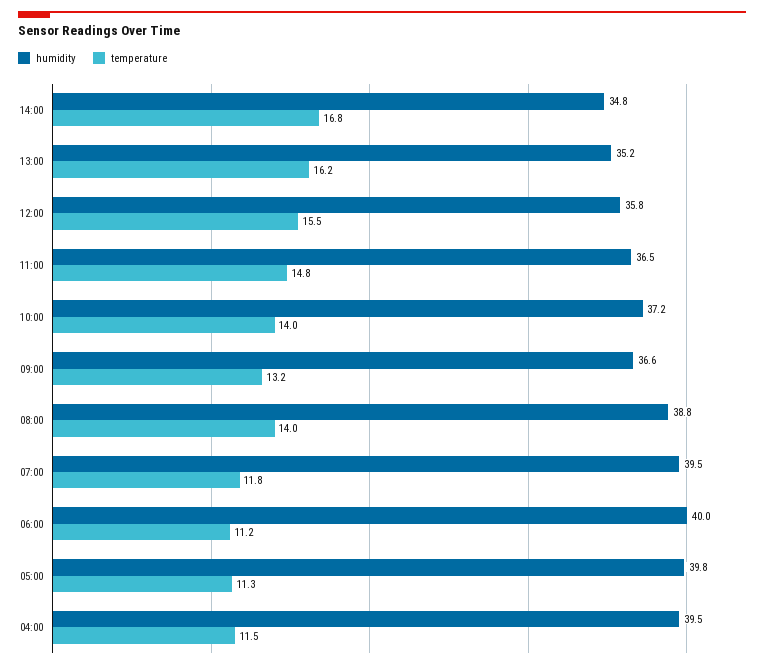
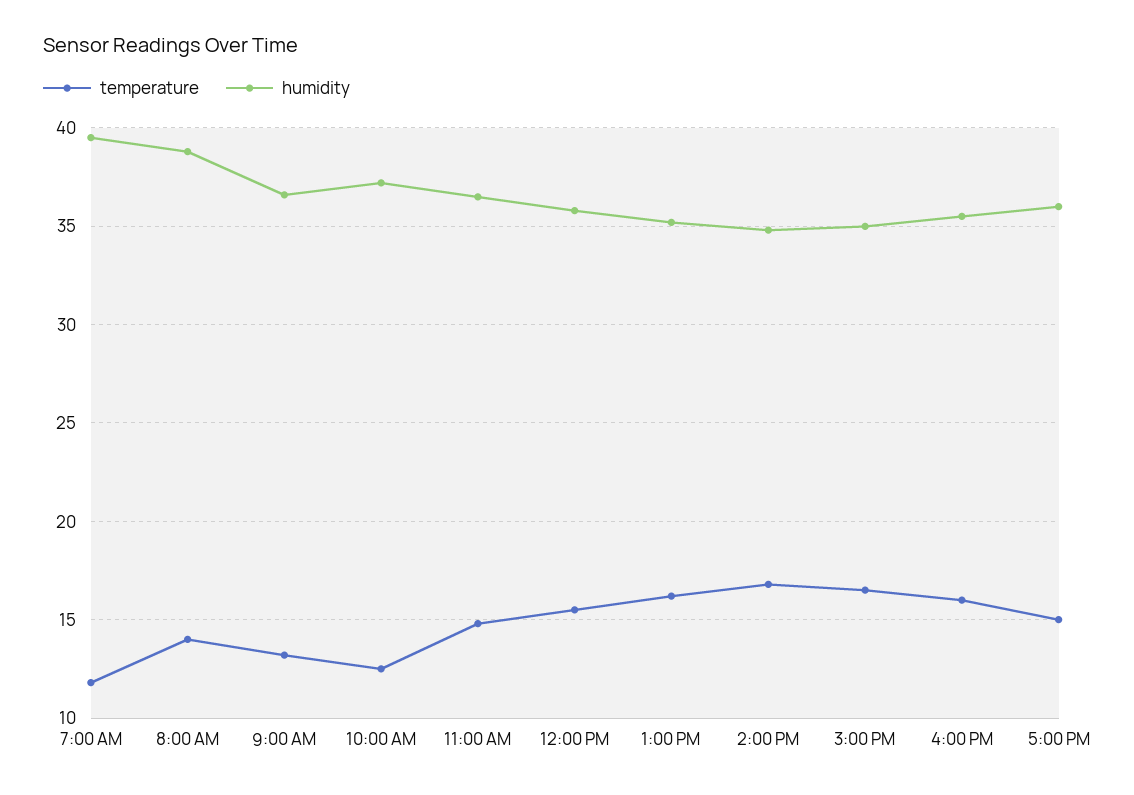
temperature, 10:00: 14 -> 12.5
humidity, 06:00: 40 -> none
temperature, 06:00: 11.2 -> none
humidity, 05:00: 39.8 -> none
temperature, 05:00: 11.3 -> none
humidity, 04:00: 39.5 -> none
temperature, 04:00: 11.5 -> none
temperature, 3:00 PM: none -> 16.5
humidity, 3:00 PM: none -> 35
temperature, 4:00 PM: none -> 16
humidity, 4:00 PM: none -> 35.5
temperature, 5:00 PM: none -> 15
humidity, 5:00 PM: none -> 36

